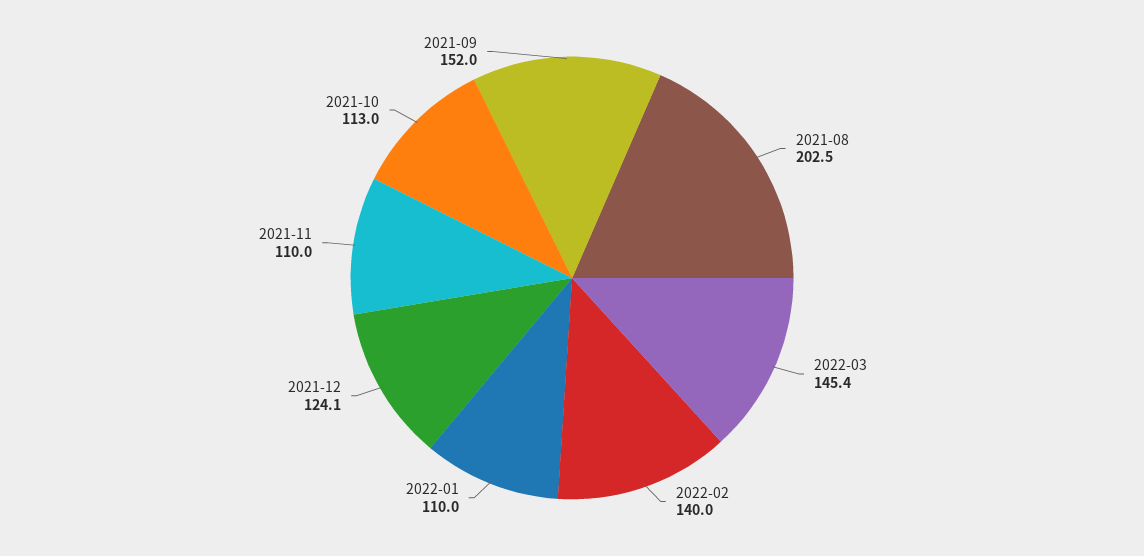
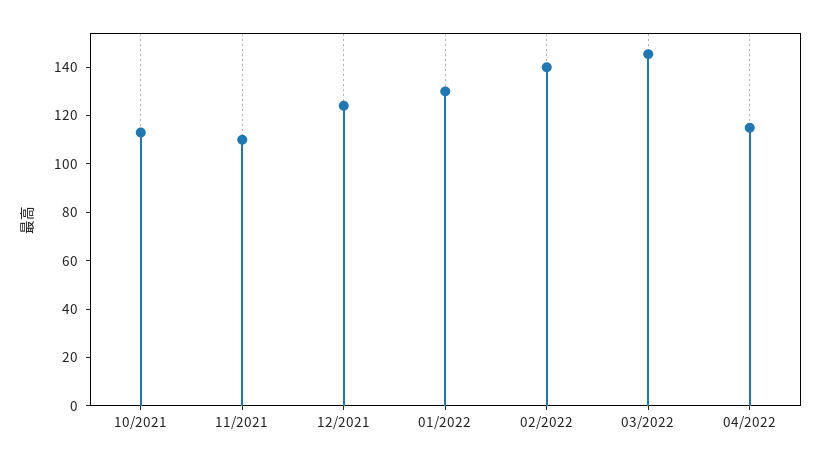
2021-08: 202.5 -> none
2022-01: 110 -> 130
2021-09: 152 -> none
04/2022: none -> 115

